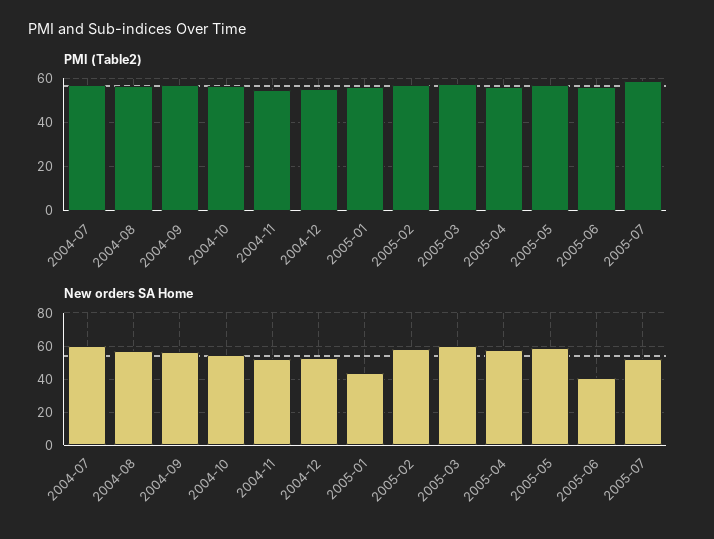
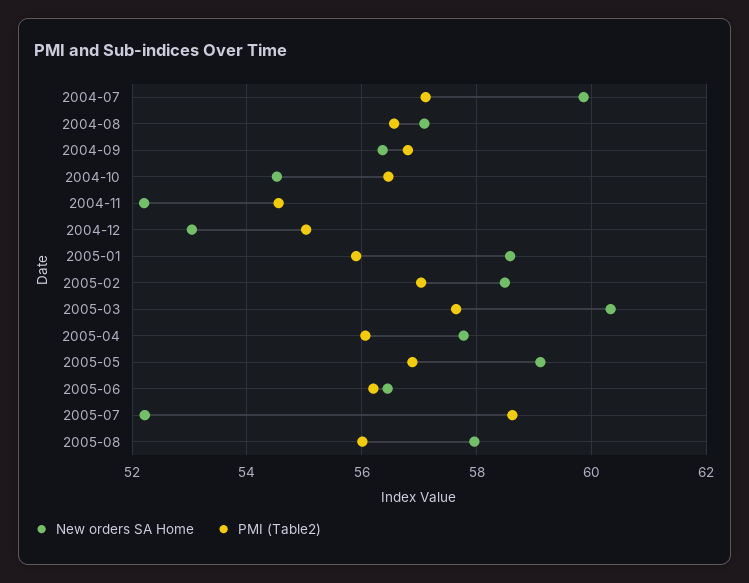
New orders SA Home, 2005-01: 45 -> 58.6
New orders SA Home, 2005-06: 40 -> 56.4
New orders SA Home, 2005-08: none -> 58
PMI (Table2), 2005-08: none -> 56

